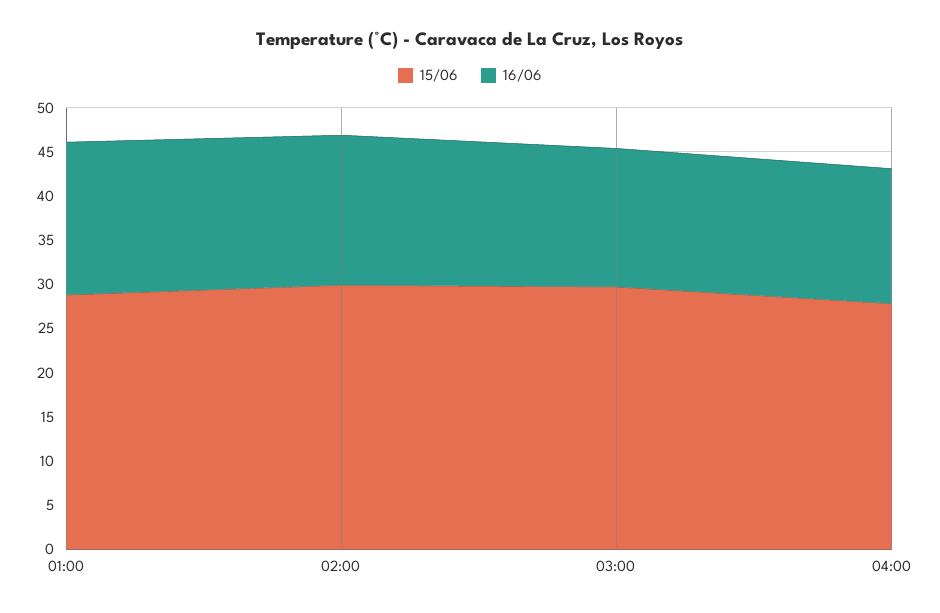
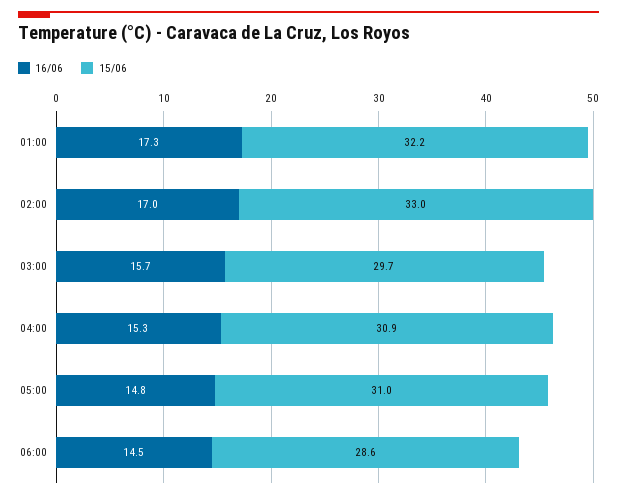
15/06, 01:00: 29 -> 32.2
15/06, 02:00: 30 -> 33
15/06, 04:00: 28 -> 30.9
16/06, 05:00: none -> 14.8
15/06, 05:00: none -> 31
16/06, 06:00: none -> 14.5
15/06, 06:00: none -> 28.6

